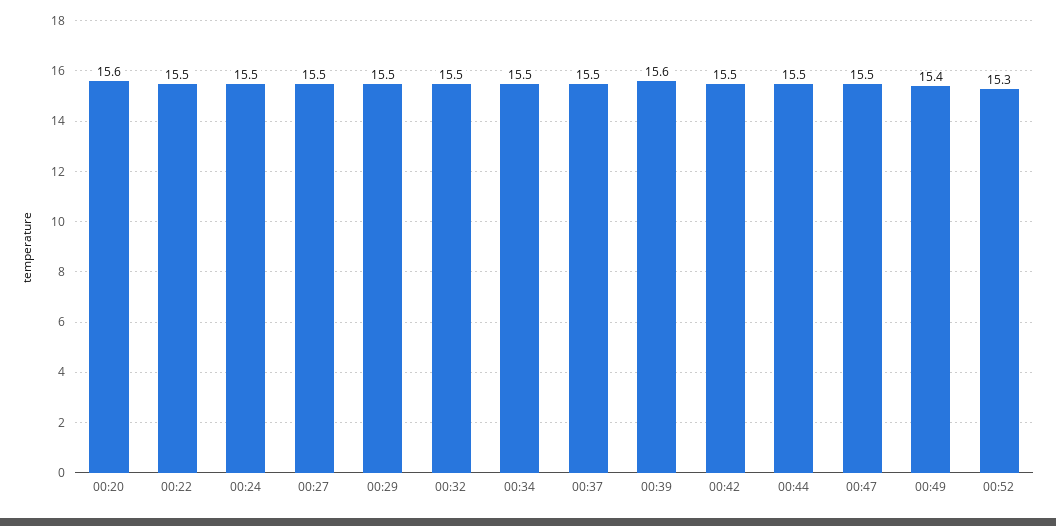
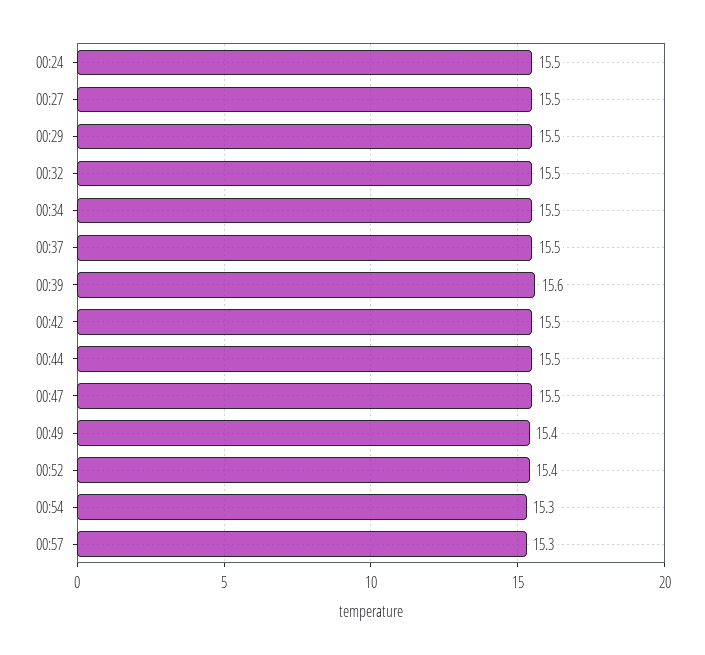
00:20: 15.6 -> none
00:22: 15.5 -> none
00:52: 15.3 -> 15.4
00:54: none -> 15.3
00:57: none -> 15.3

